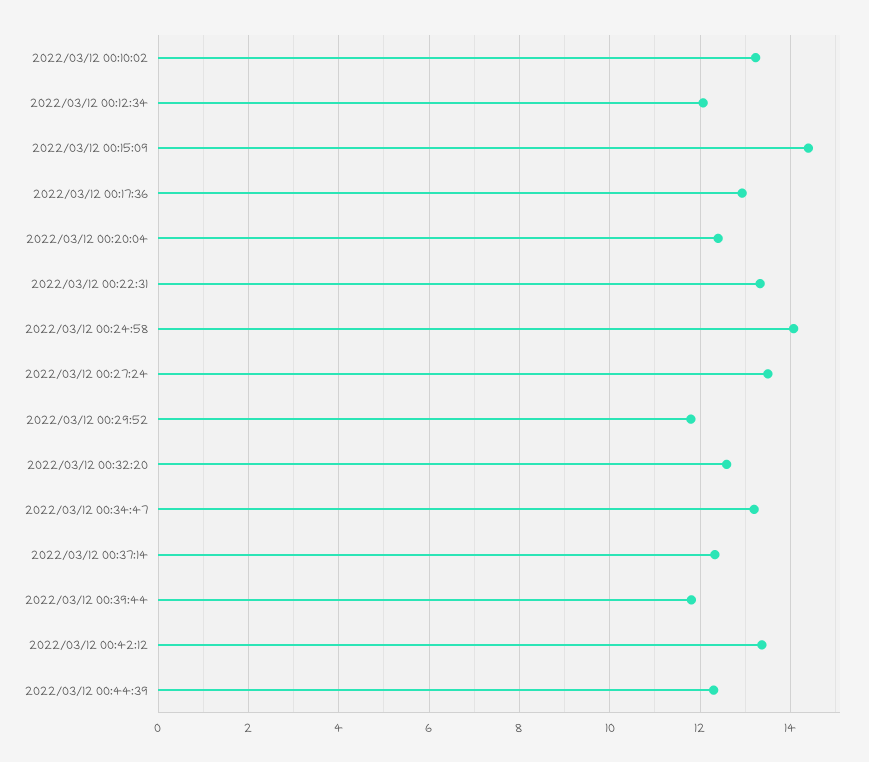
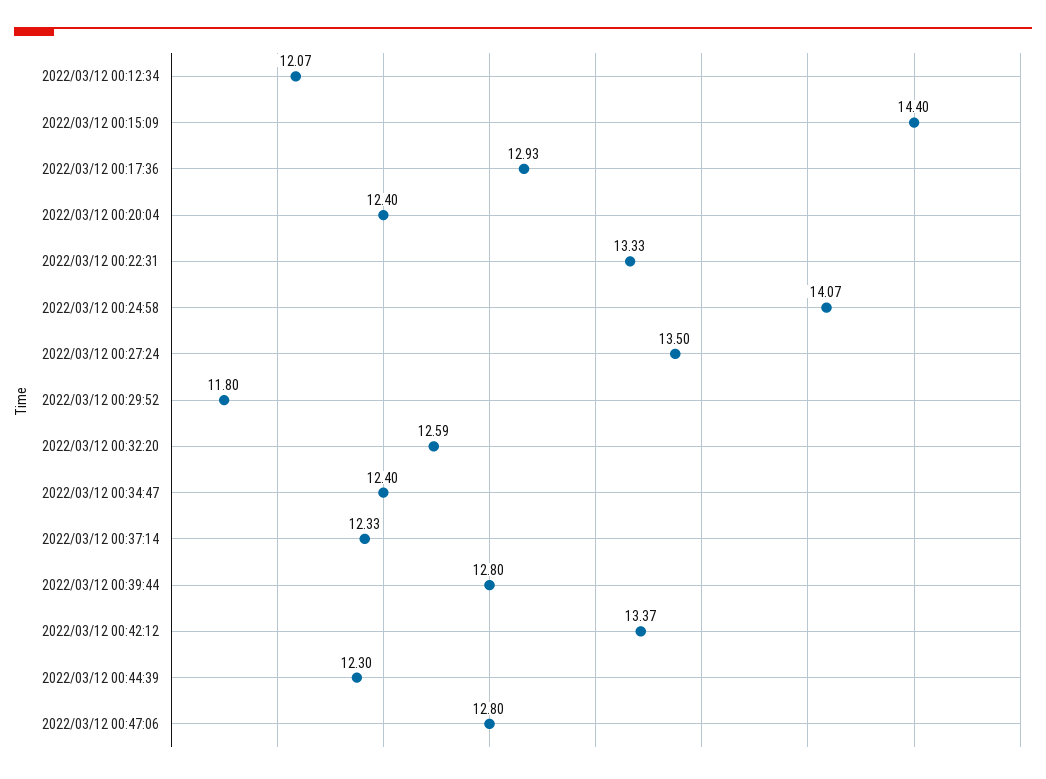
2022/03/12 00:10:02: 13.2 -> none
2022/03/12 00:34:47: 13.2 -> 12.4
2022/03/12 00:39:44: 11.8 -> 12.8
2022/03/12 00:47:06: none -> 12.8

